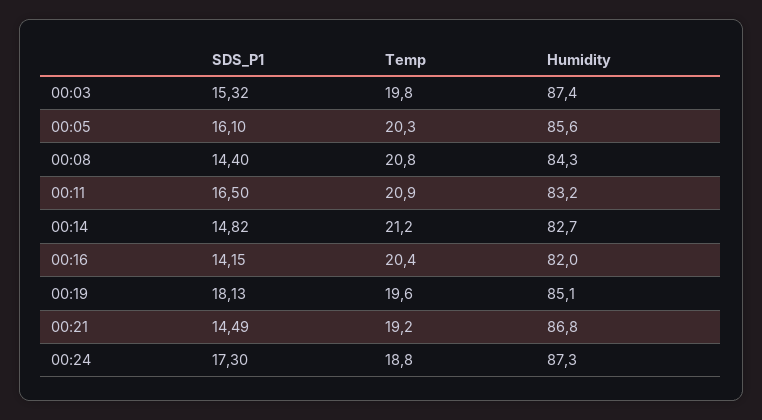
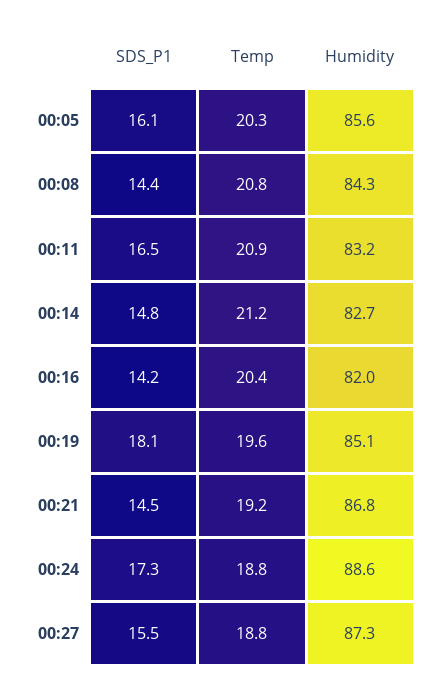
SDS_P1, 00:03: 15.32 -> none
Temp, 00:03: 19.8 -> none
Humidity, 00:03: 87.4 -> none
Humidity, 00:24: 87.3 -> 88.6
SDS_P1, 00:27: none -> 15.5
Temp, 00:27: none -> 18.8
Humidity, 00:27: none -> 87.3

